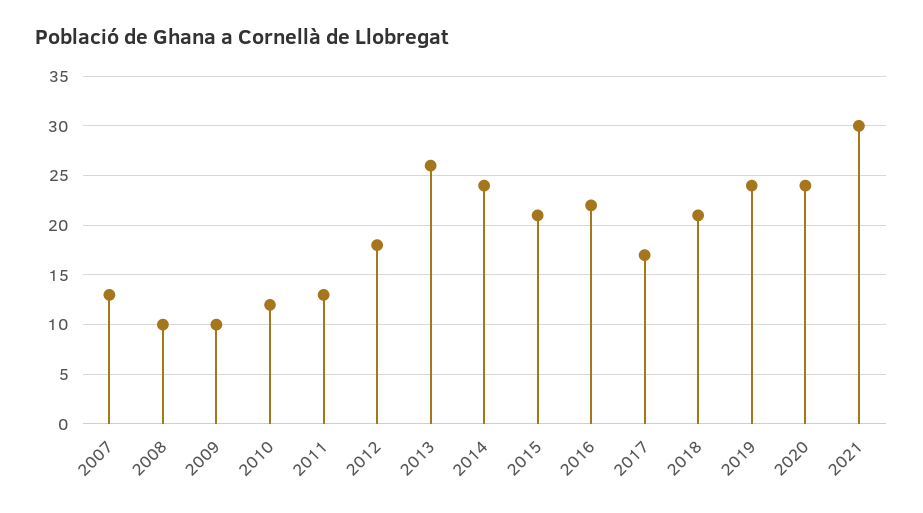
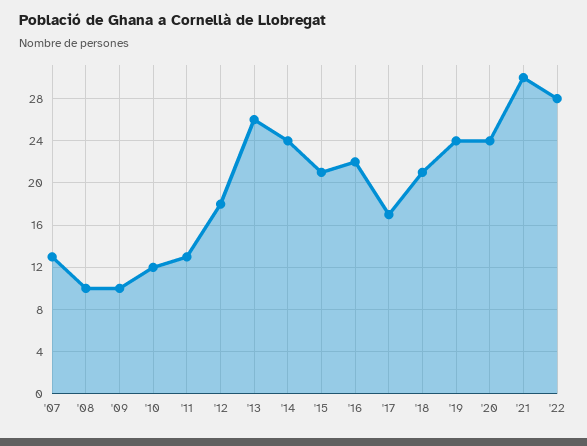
'22: none -> 28

